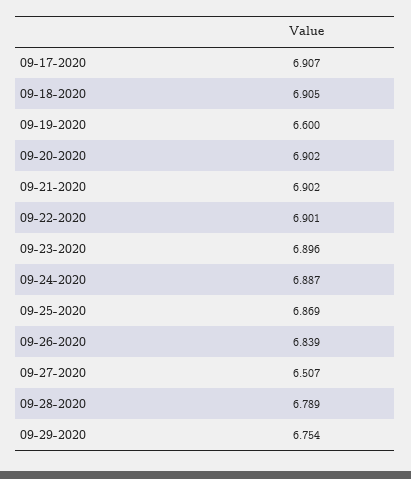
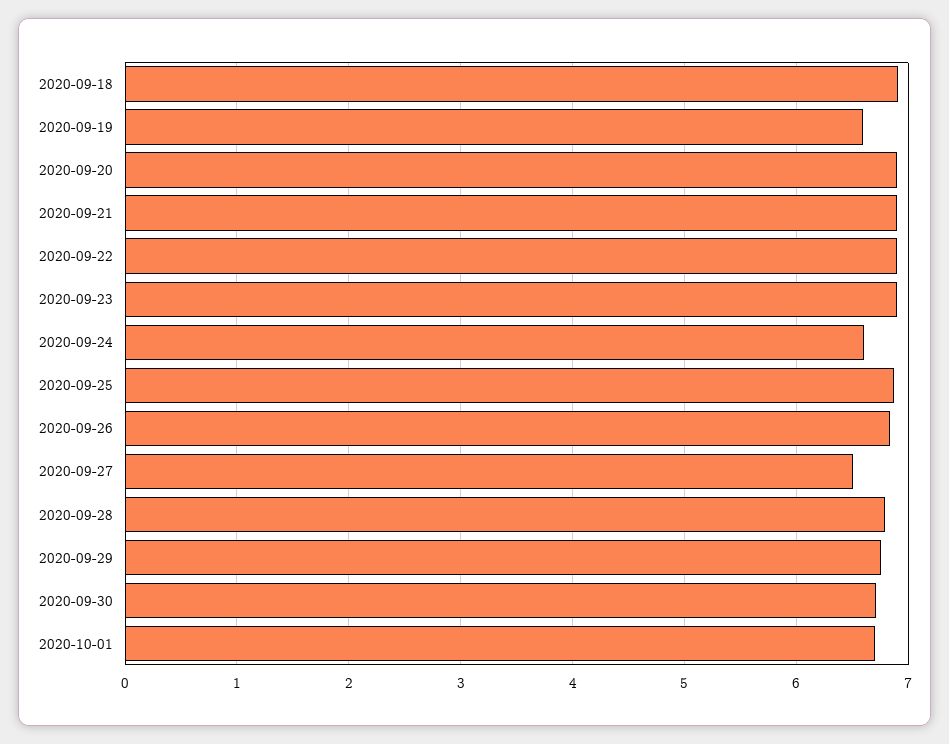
09-17-2020: 6.907 -> none
09-24-2020: 6.887 -> 6.6
2020-09-30: none -> 6.7
2020-10-01: none -> 6.7

